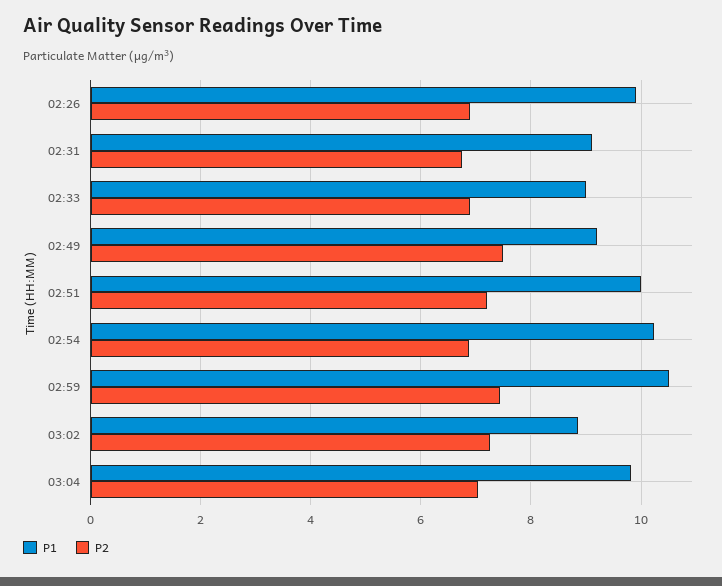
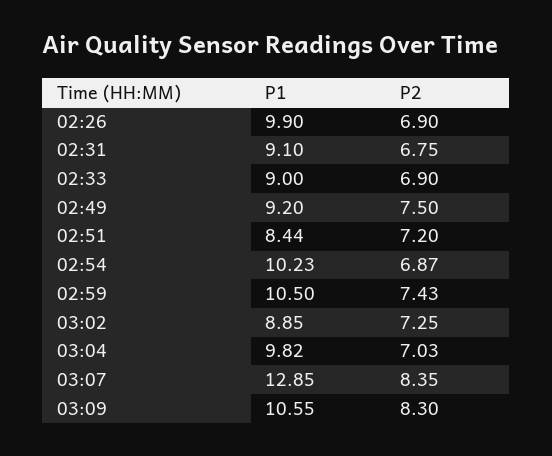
P1, 02:51: 10 -> 8.44
P1, 03:07: none -> 12.85
P2, 03:07: none -> 8.35
P1, 03:09: none -> 10.55
P2, 03:09: none -> 8.3

